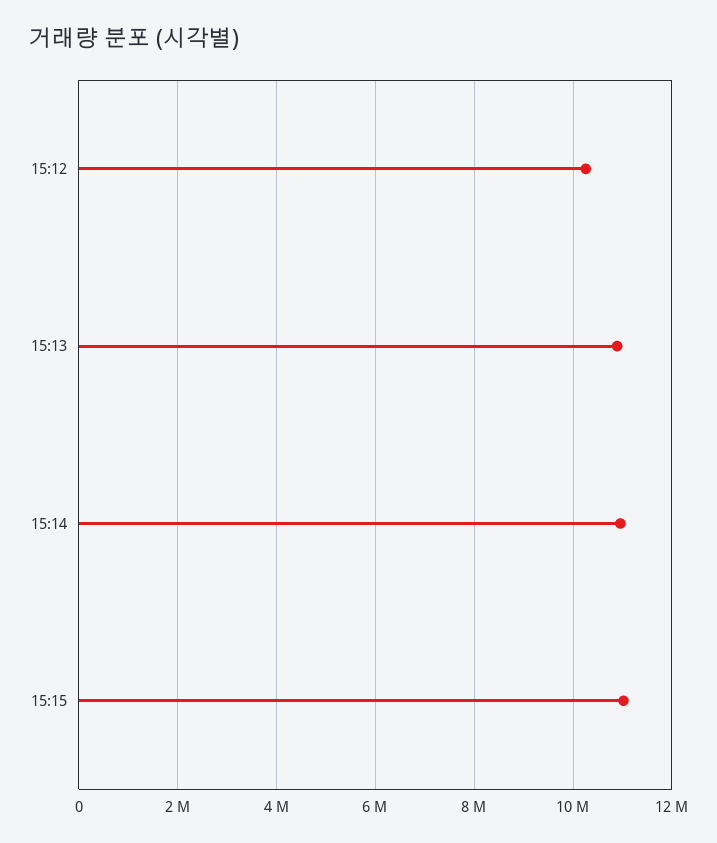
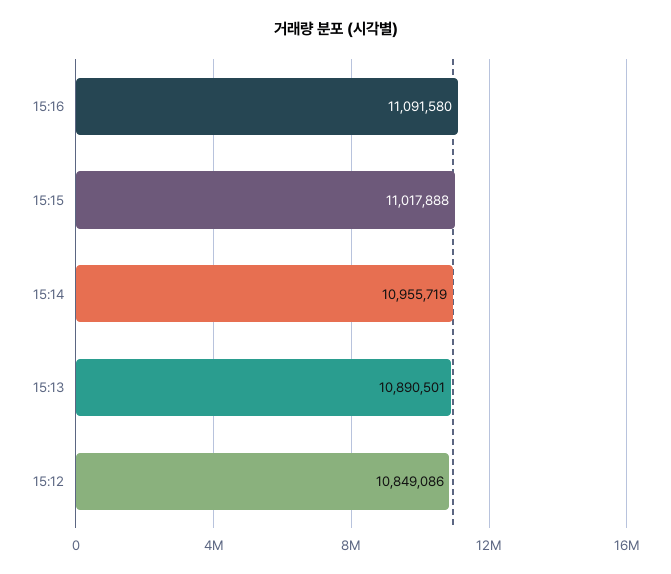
15:12: 10200000 -> 10849086
15:16: none -> 11091580

